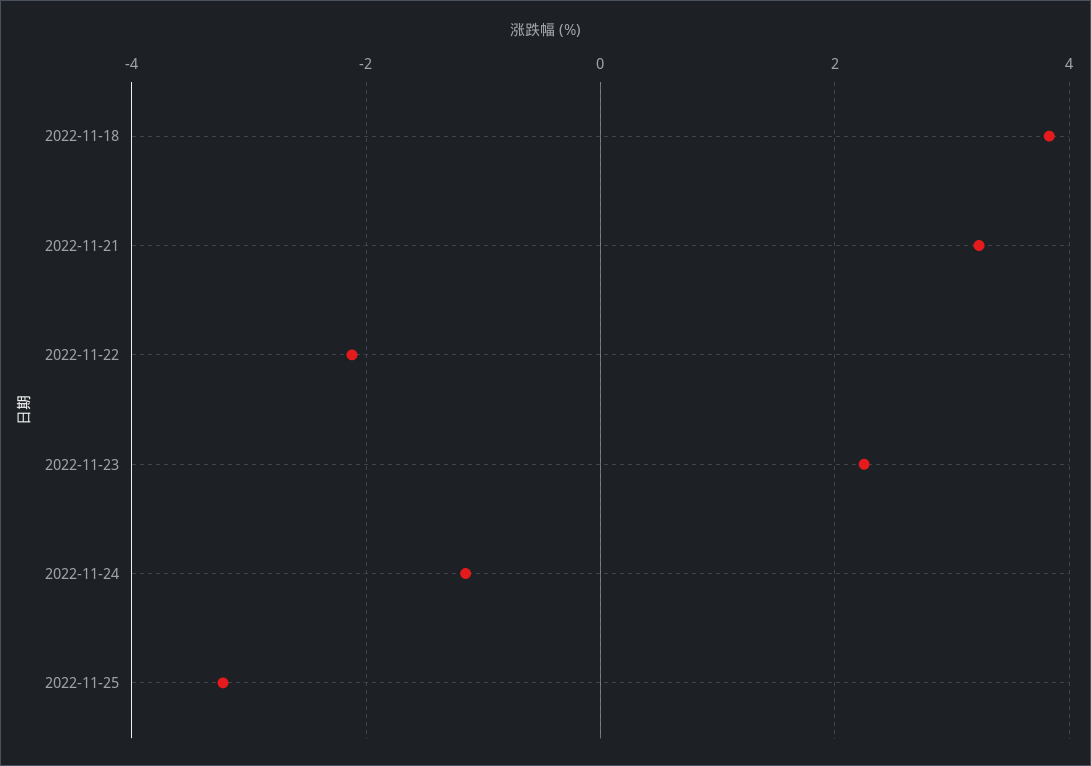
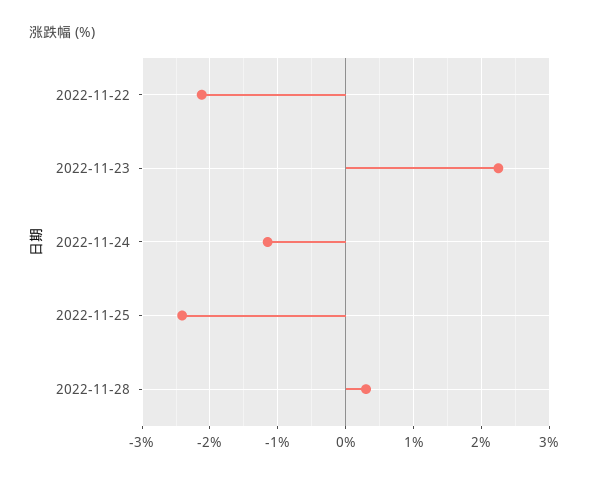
2022-11-18: 3.8 -> none
2022-11-21: 3.2 -> none
2022-11-25: -3.2 -> -2.4
2022-11-28: none -> 0.3

